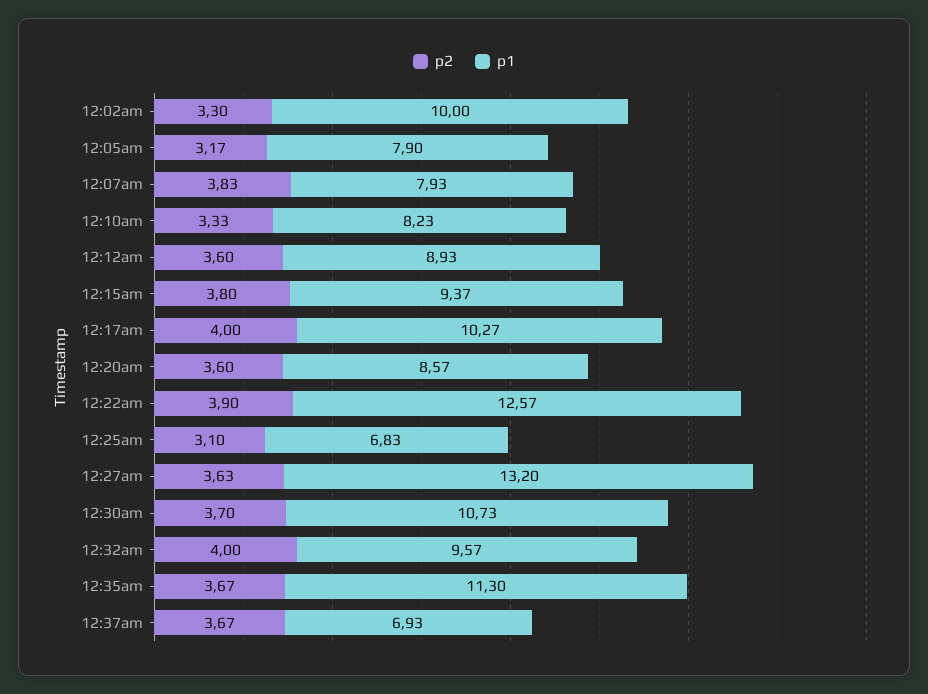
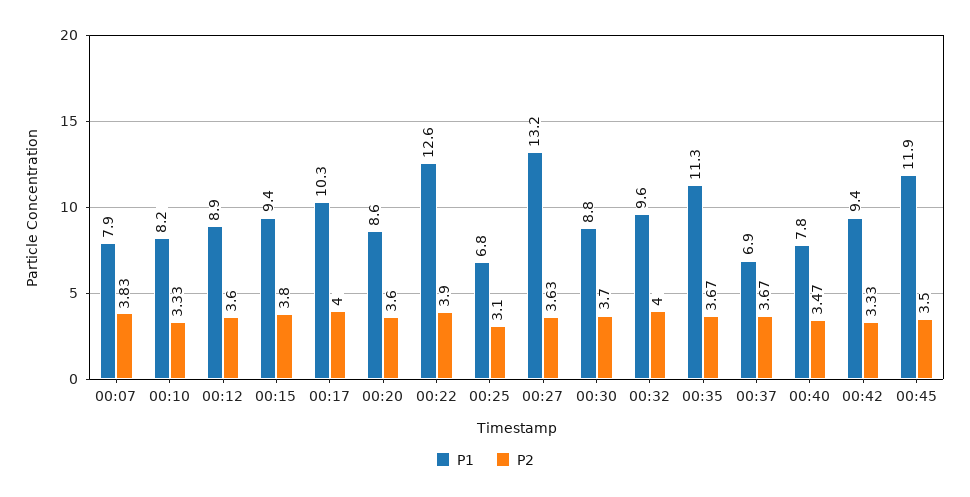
p2, 12:02am: 3.3 -> none
p1, 12:02am: 10 -> none
p2, 12:05am: 3.17 -> none
p1, 12:05am: 7.9 -> none
p1, 12:30am: 10.73 -> 8.8
p1, 00:40: none -> 7.8
p2, 00:40: none -> 3.47
p1, 00:42: none -> 9.4
p2, 00:42: none -> 3.33
p1, 00:45: none -> 11.9
p2, 00:45: none -> 3.5

